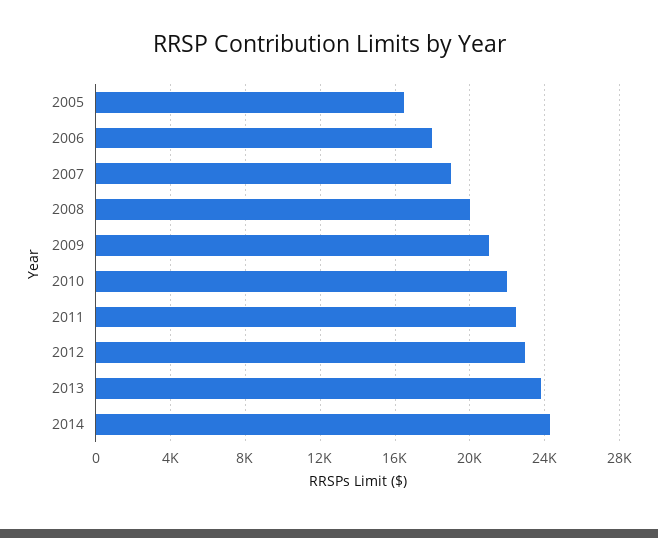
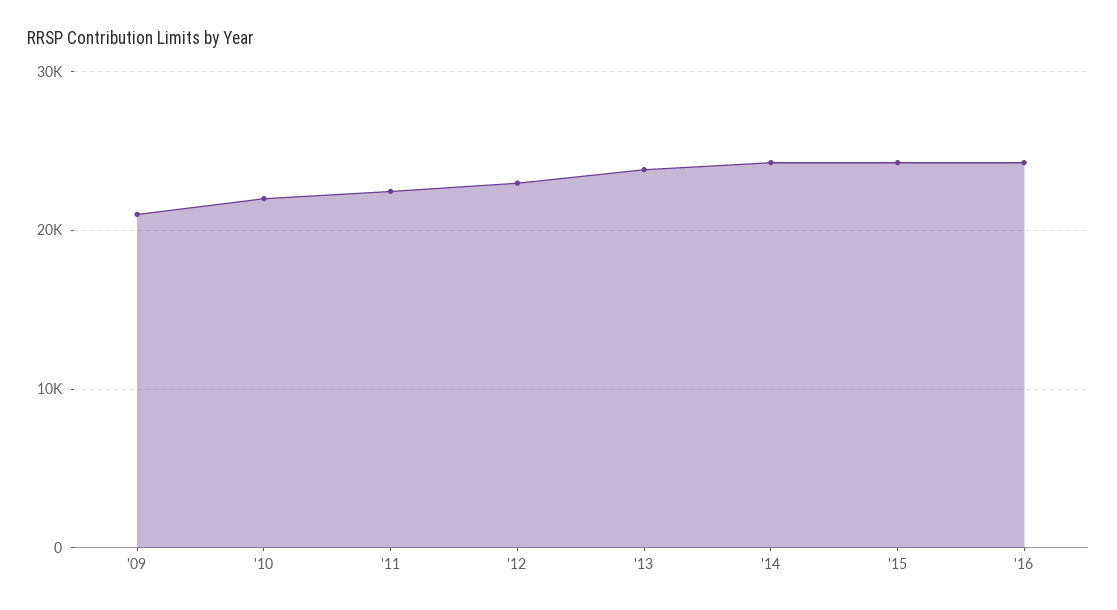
2005: 16500 -> none
2006: 18000 -> none
2007: 19000 -> none
2008: 20000 -> none
'15: none -> 24000
'16: none -> 24000

